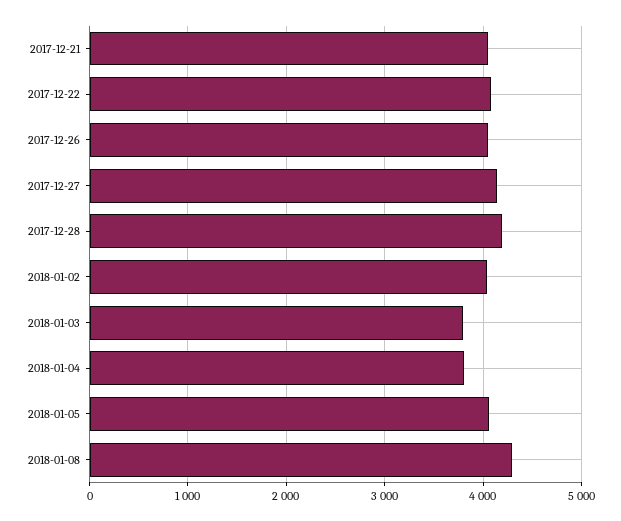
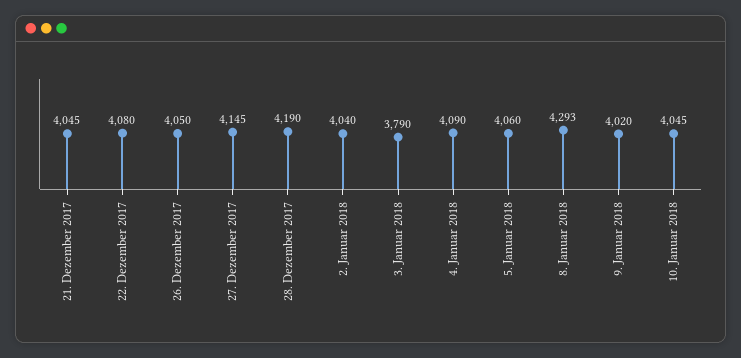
2018-01-04: 3800 -> 4090
9. Januar 2018: none -> 4020
10. Januar 2018: none -> 4045

